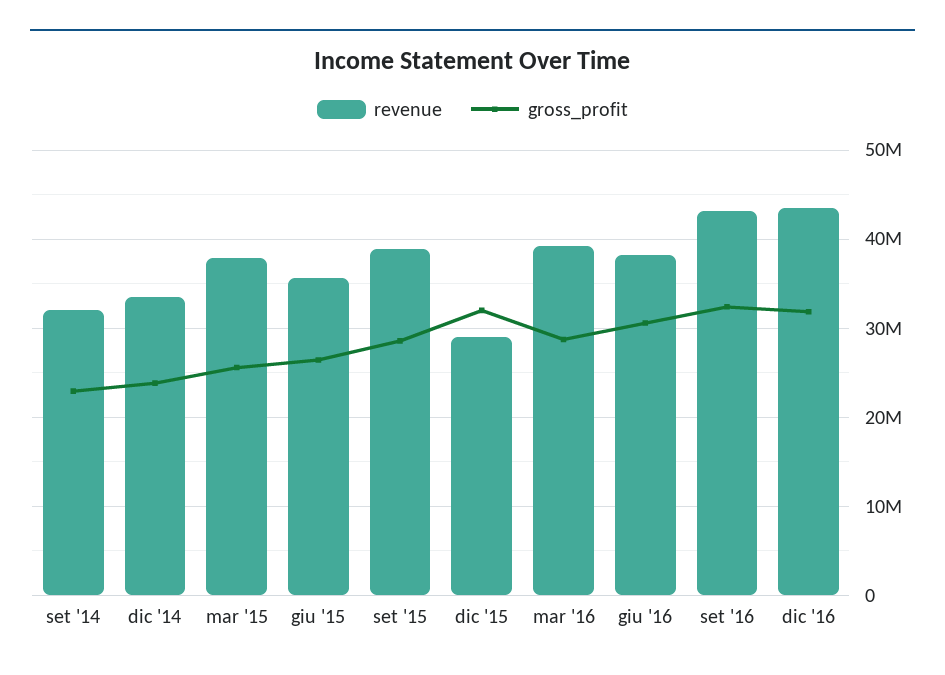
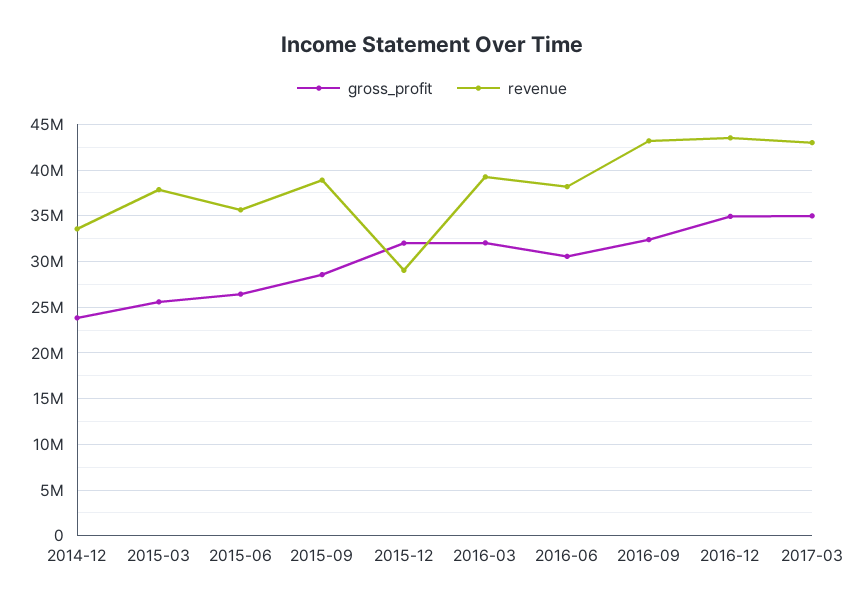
revenue, set '14: 32000000 -> none
gross_profit, set '14: 23000000 -> none
gross_profit, mar '16: 29000000 -> 32000000
gross_profit, dic '16: 32000000 -> 35000000
gross_profit, 2017-03: none -> 35000000
revenue, 2017-03: none -> 43000000

